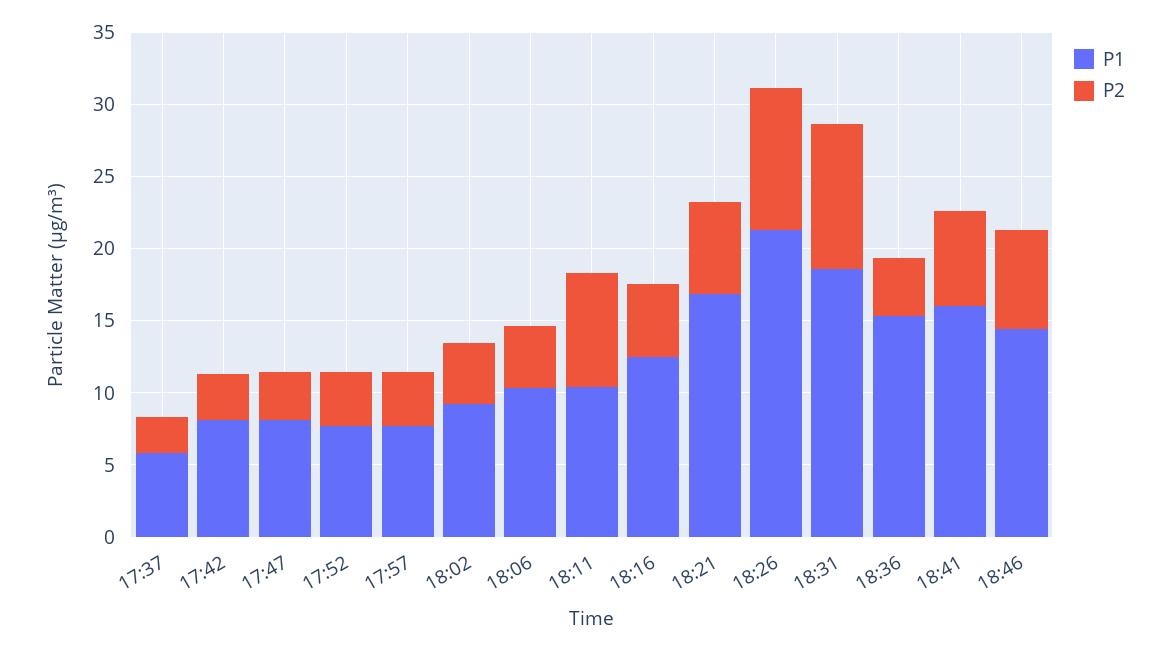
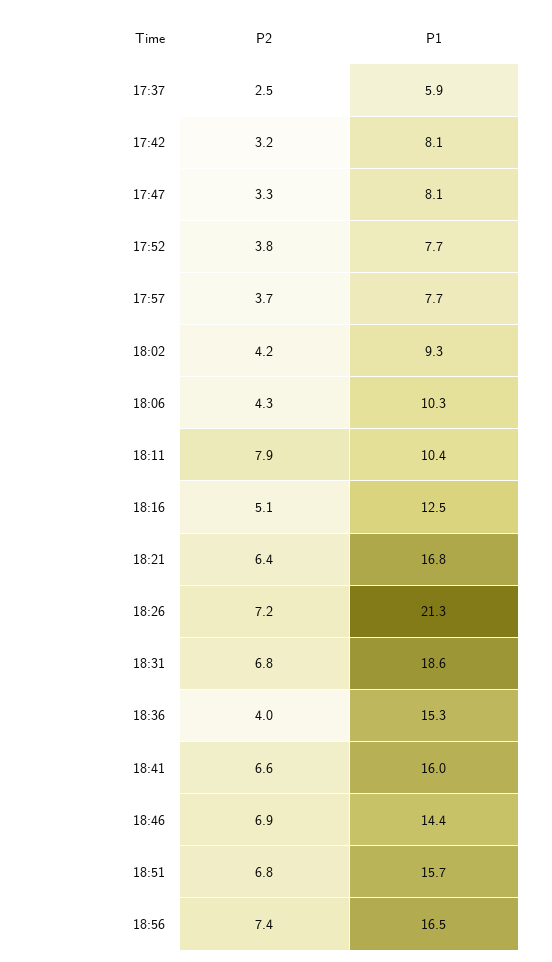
P2, 18:26: 10 -> 7.2
P2, 18:31: 10 -> 6.8
P2, 18:51: none -> 6.8
P1, 18:51: none -> 15.7
P2, 18:56: none -> 7.4
P1, 18:56: none -> 16.5

